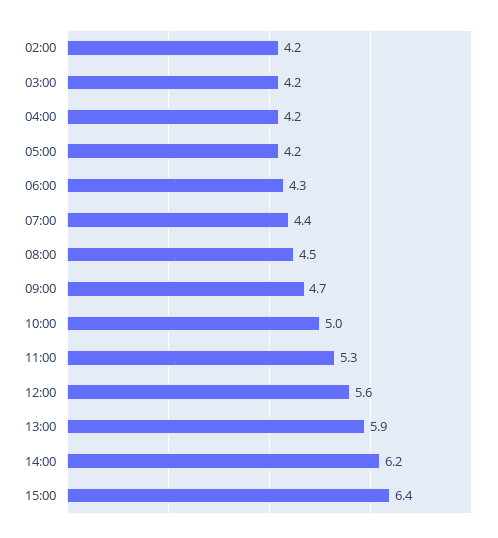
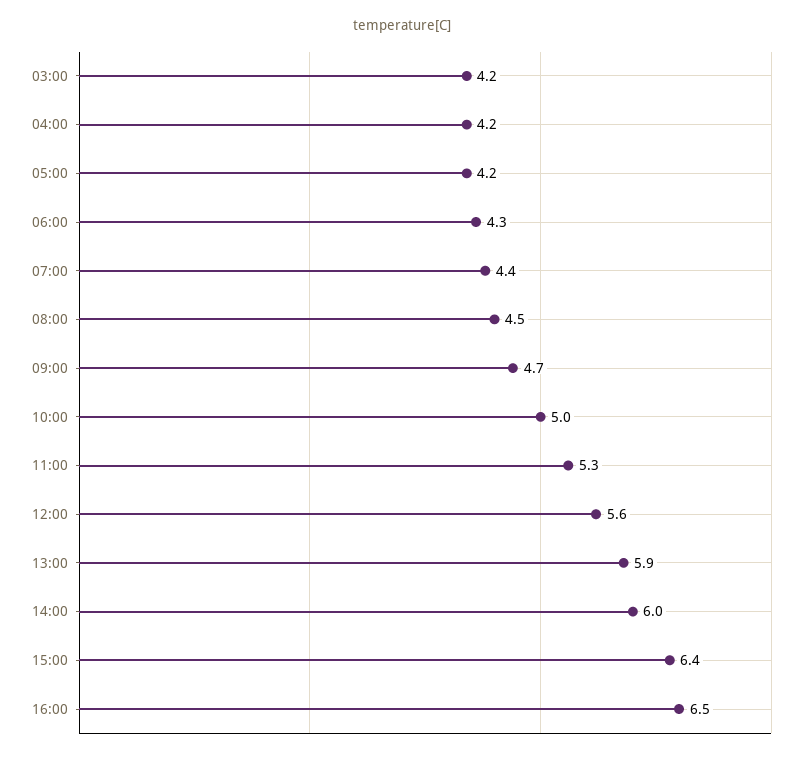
02:00: 4.2 -> none
14:00: 6.2 -> 6
16:00: none -> 6.5

